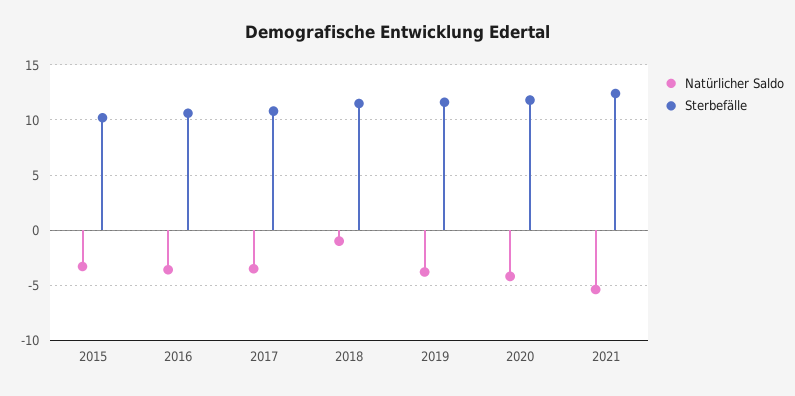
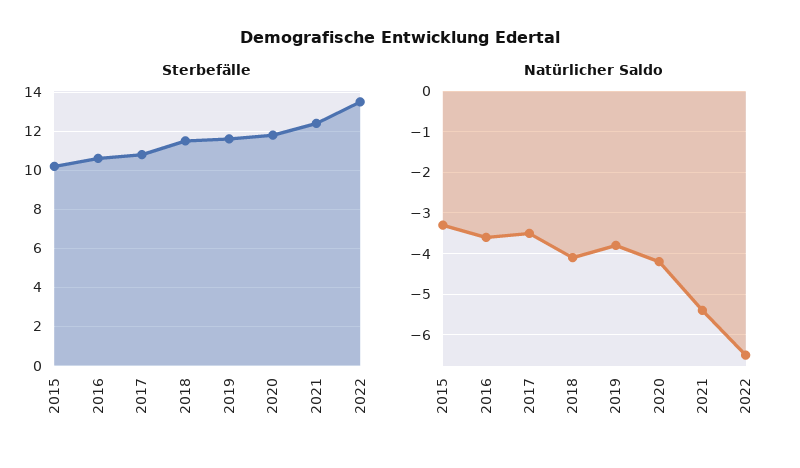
Natürlicher Saldo, 2018: -1 -> -4
Sterbefälle, 2022: none -> 13.5
Natürlicher Saldo, 2022: none -> -6.5

